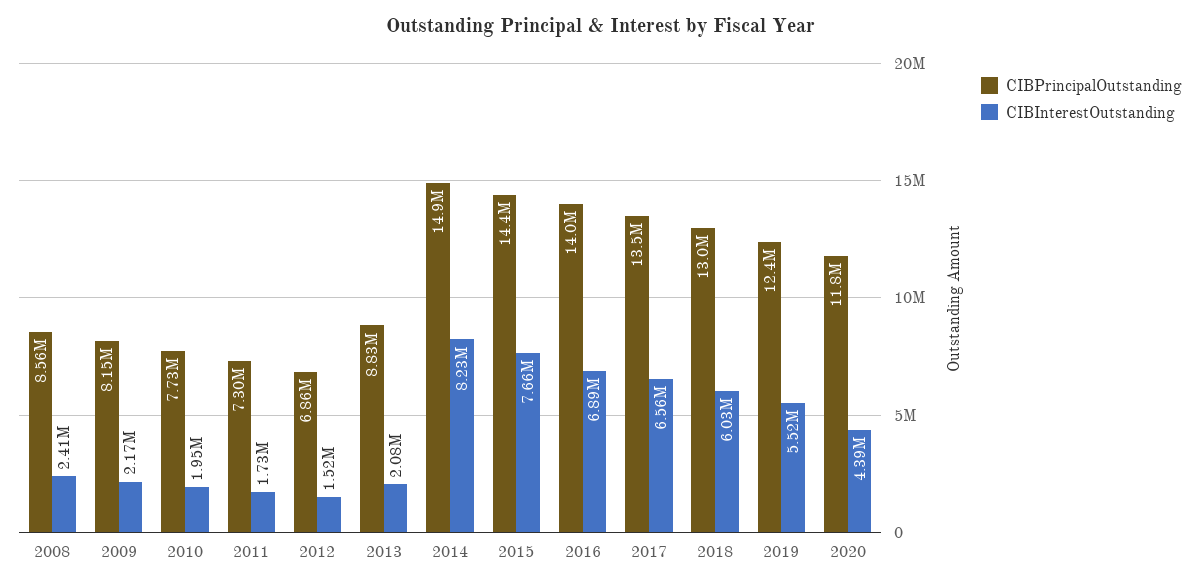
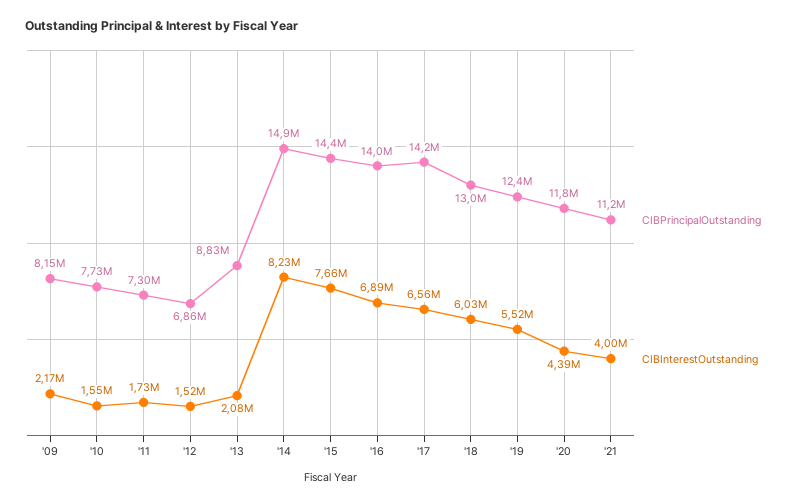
CIBPrincipalOutstanding, 2008: 8560000 -> none
CIBInterestOutstanding, 2008: 2410000 -> none
CIBInterestOutstanding, 2010: 1950000 -> 1550000
CIBPrincipalOutstanding, 2017: 13500000 -> 14200000
CIBPrincipalOutstanding, '21: none -> 11200000
CIBInterestOutstanding, '21: none -> 4000000

